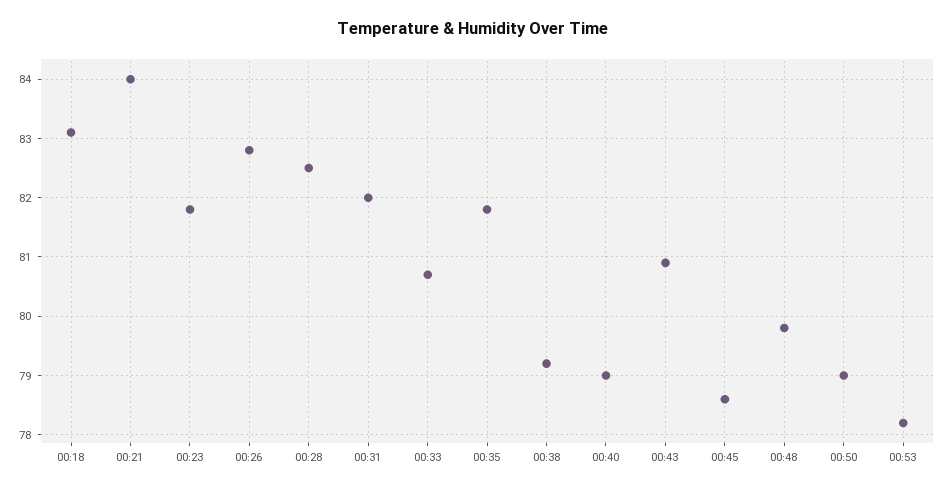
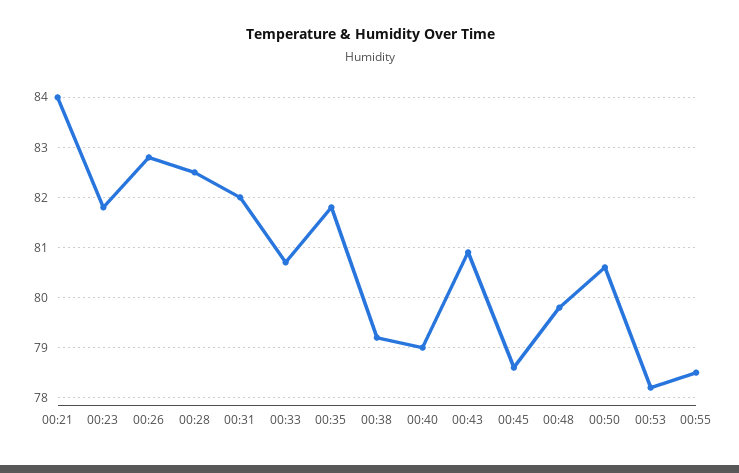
00:18: 83 -> none
00:50: 79 -> 80.5
00:55: none -> 78.5

